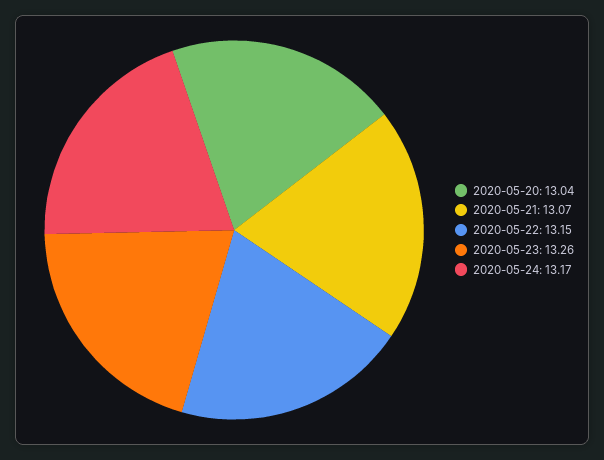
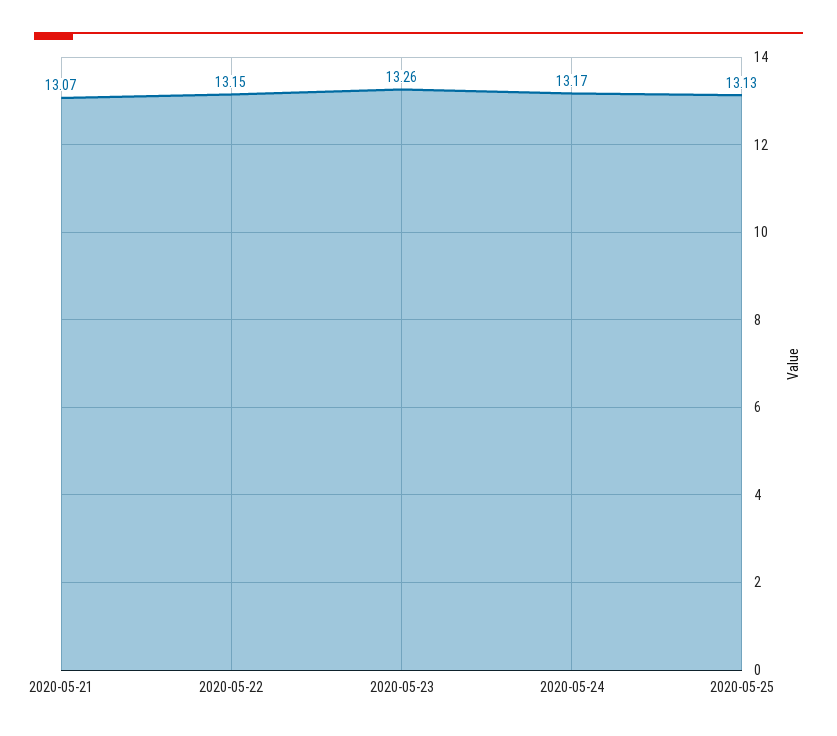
2020-05-20: 13.04 -> none
2020-05-25: none -> 13.13

